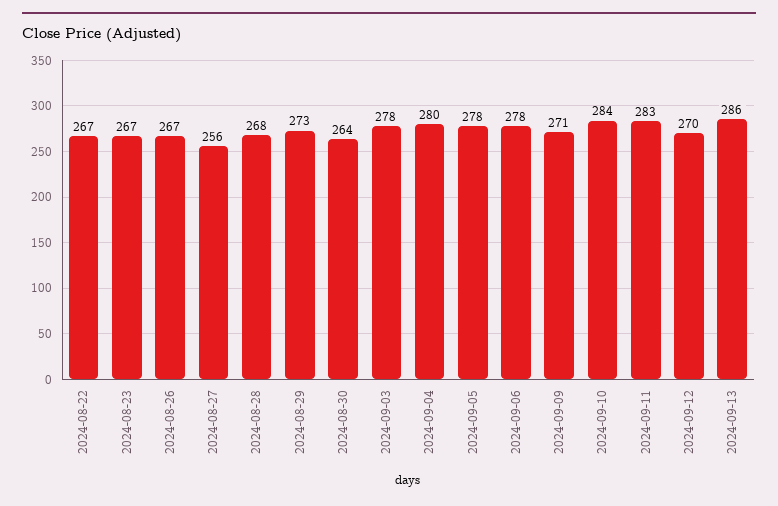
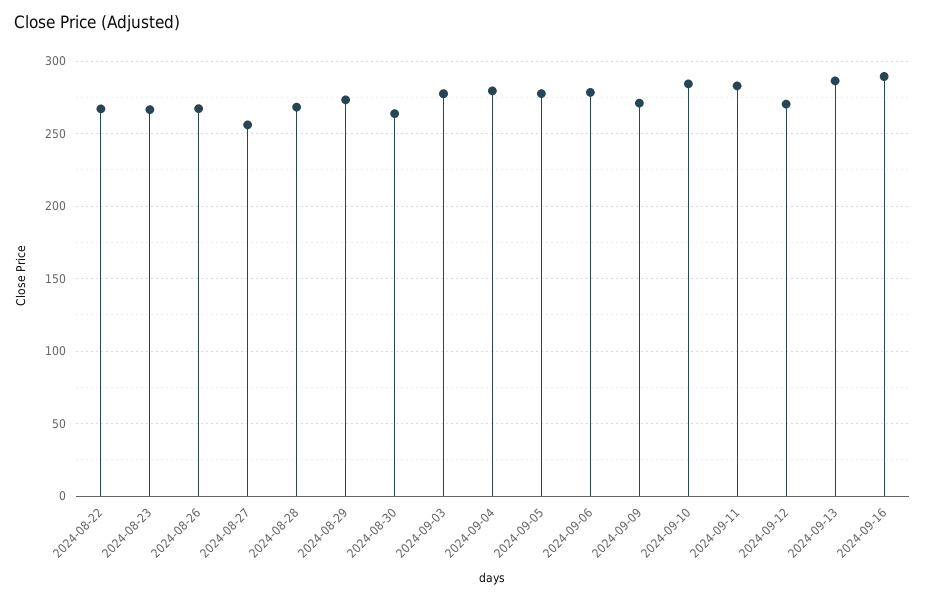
2024-09-16: none -> 290

